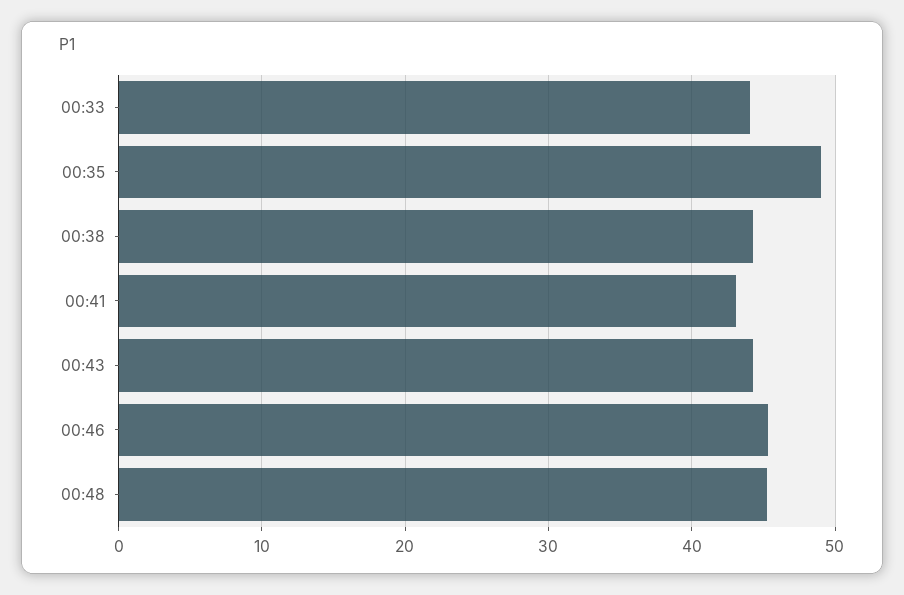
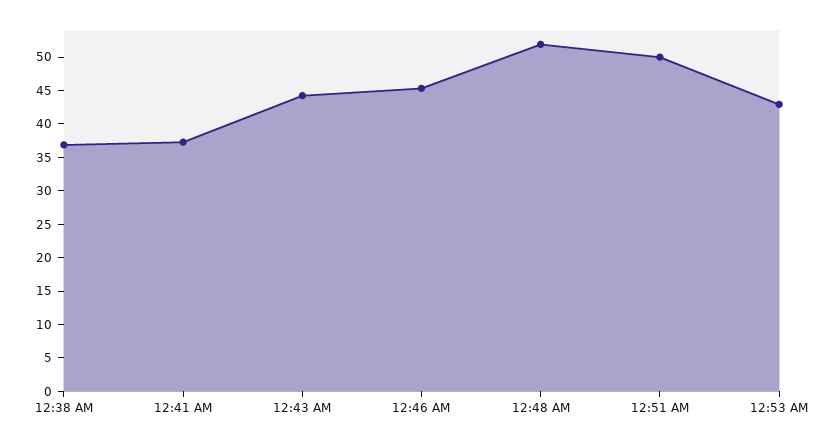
00:33: 44 -> none
00:35: 49 -> none
00:38: 44 -> 37.5
00:41: 43 -> 37.5
00:48: 45 -> 52.5
12:51 AM: none -> 50
12:53 AM: none -> 42.5

